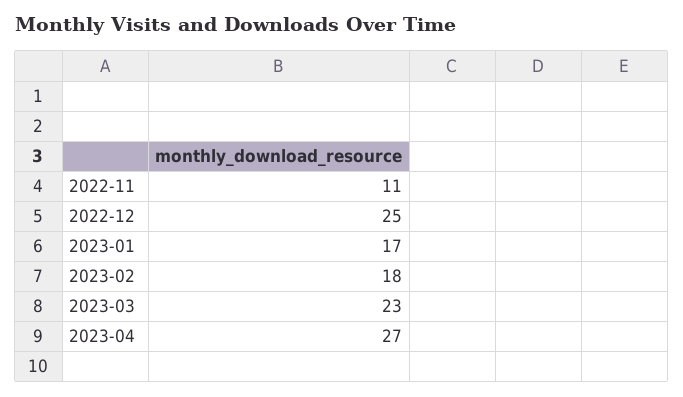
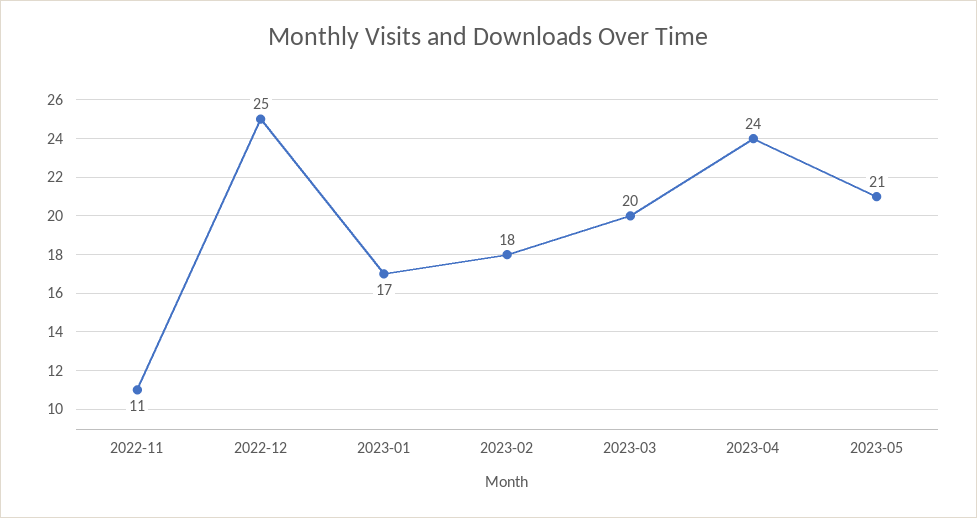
2023-03: 23 -> 20
2023-04: 27 -> 24
2023-05: none -> 21

